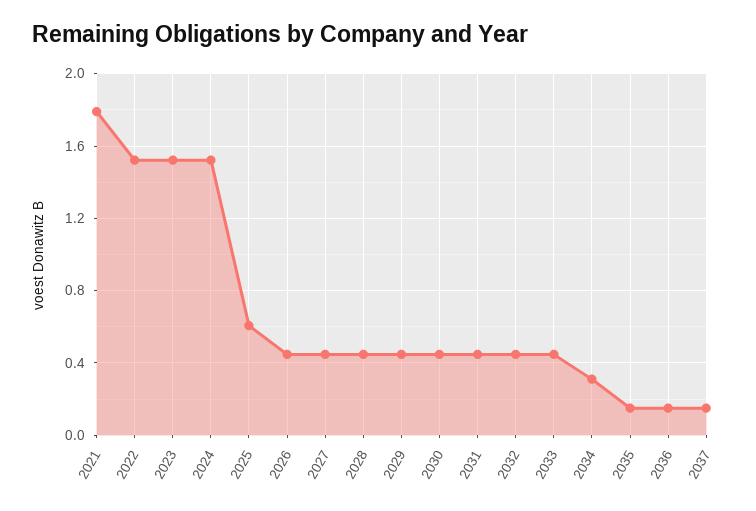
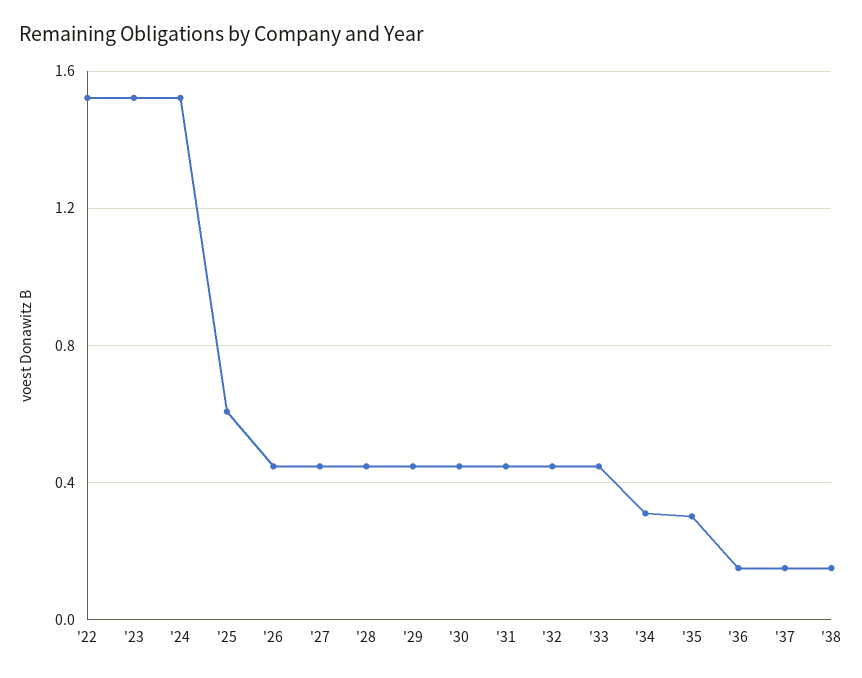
2021: 1.8 -> none
2035: 0.15 -> 0.3
'38: none -> 0.15

